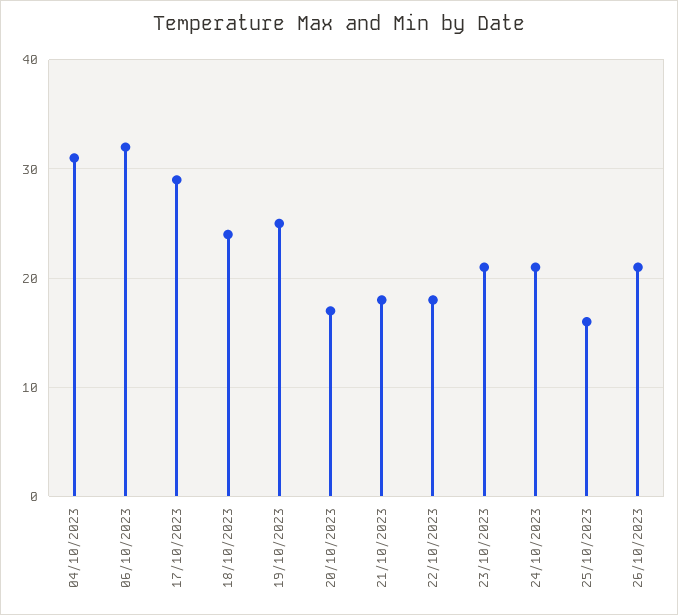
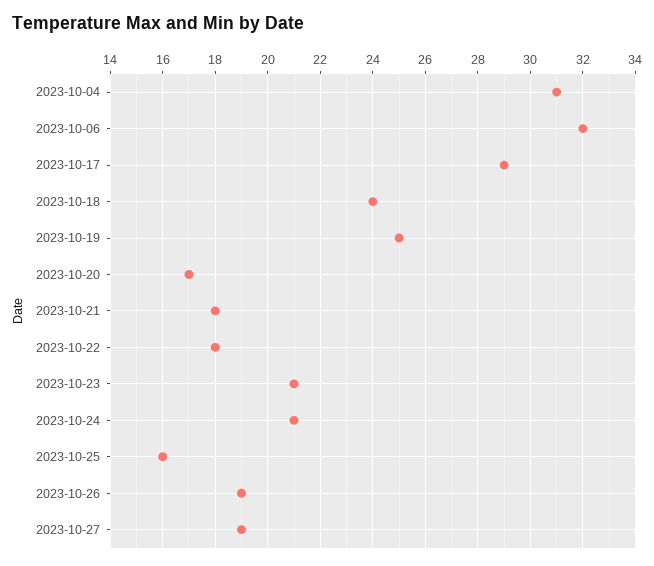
26/10/2023: 21 -> 19
2023-10-27: none -> 19

